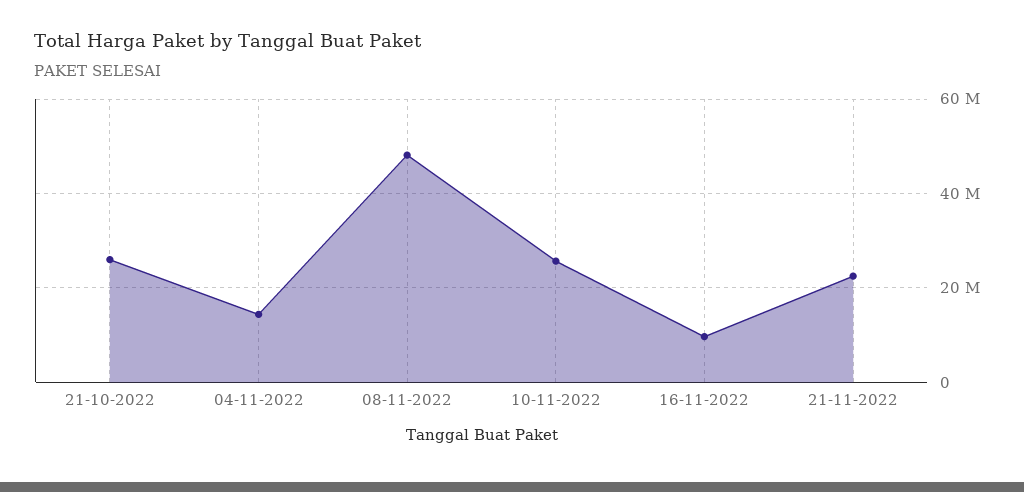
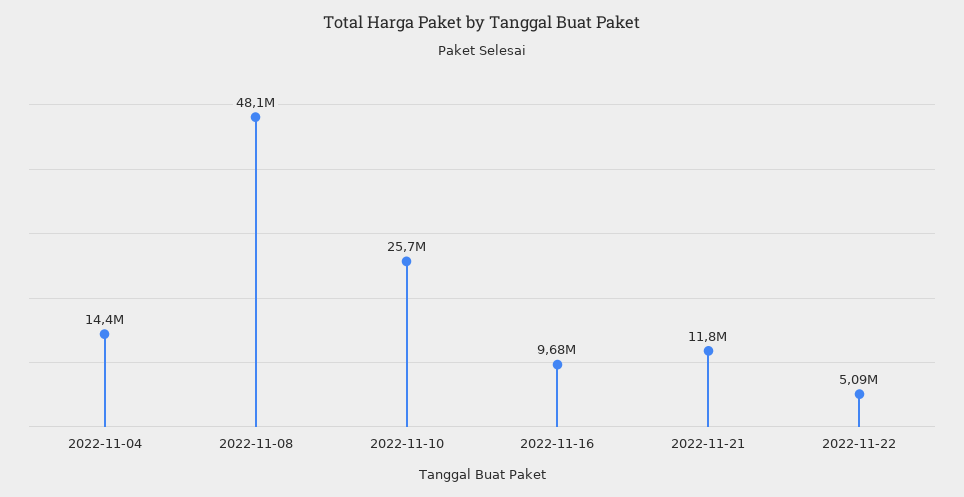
21-10-2022: 26000000 -> none
21-11-2022: 22000000 -> 11800000
2022-11-22: none -> 5090000

